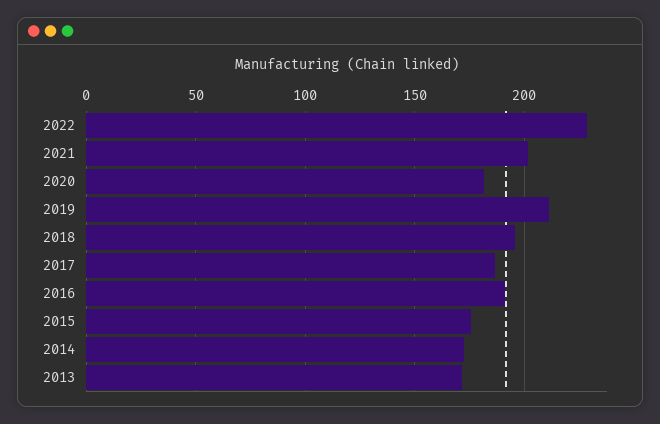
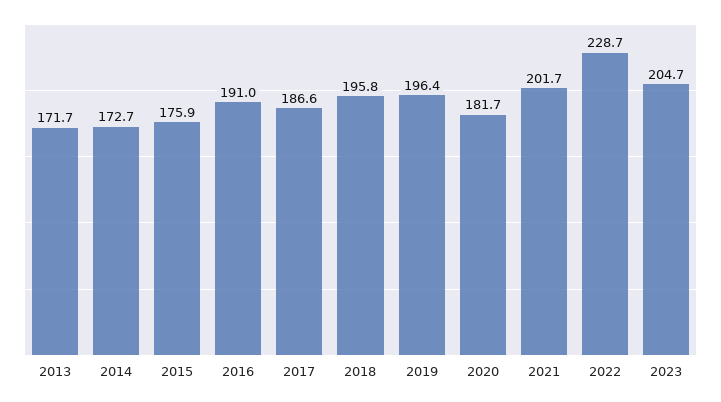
2019: 210 -> 196.4
2023: none -> 204.7

